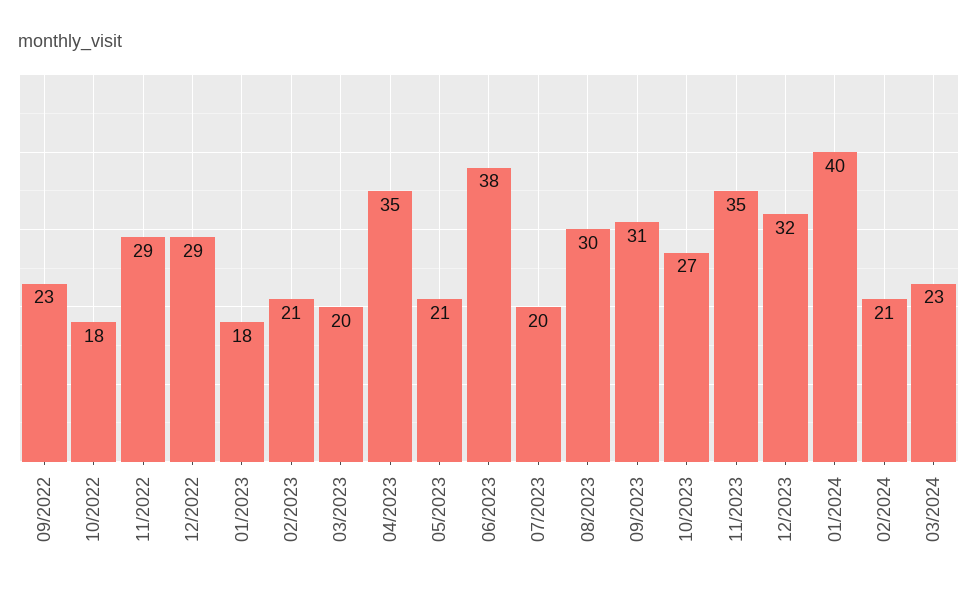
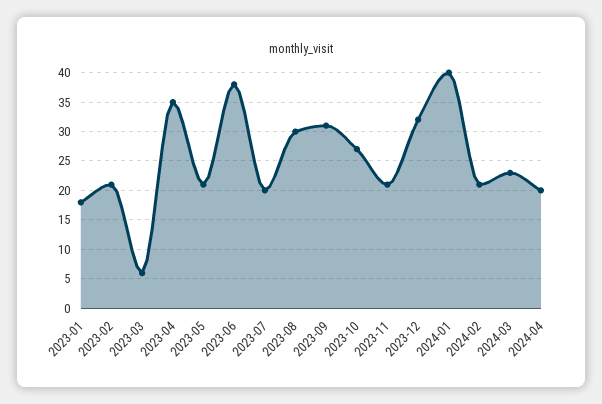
09/2022: 23 -> none
10/2022: 18 -> none
11/2022: 29 -> none
12/2022: 29 -> none
03/2023: 20 -> 5
11/2023: 35 -> 20
2024-04: none -> 20

